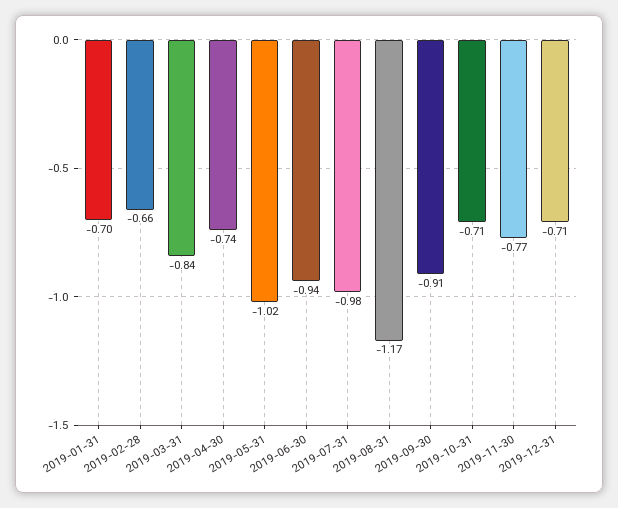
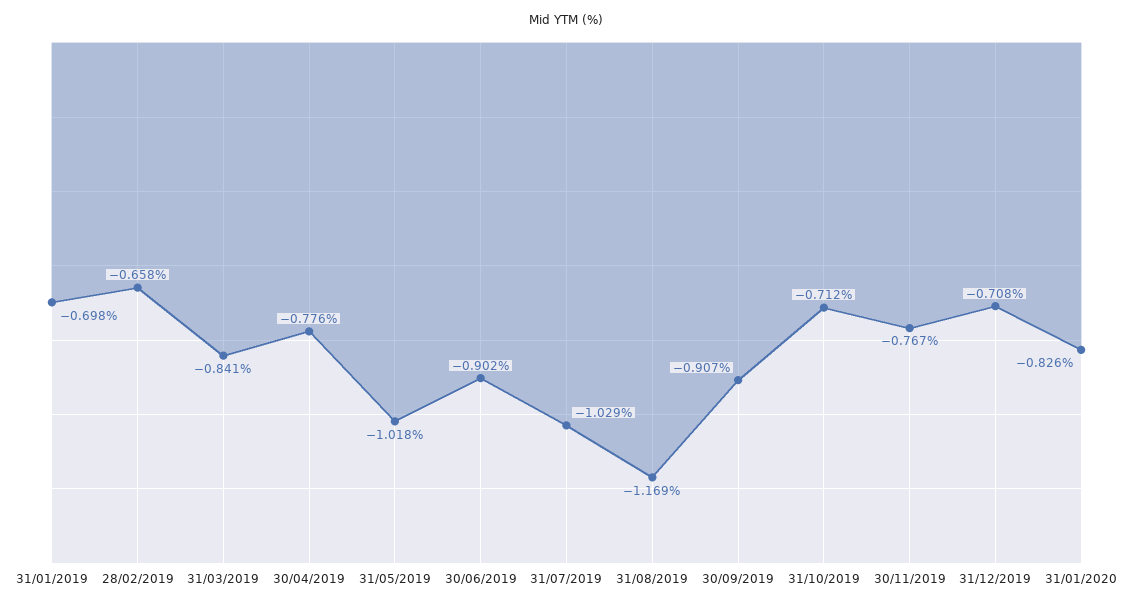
2019-04-30: -0.74 -> -0.776
2019-06-30: -0.94 -> -0.902
2019-07-31: -0.98 -> -1.029
31/01/2020: none -> -0.826

